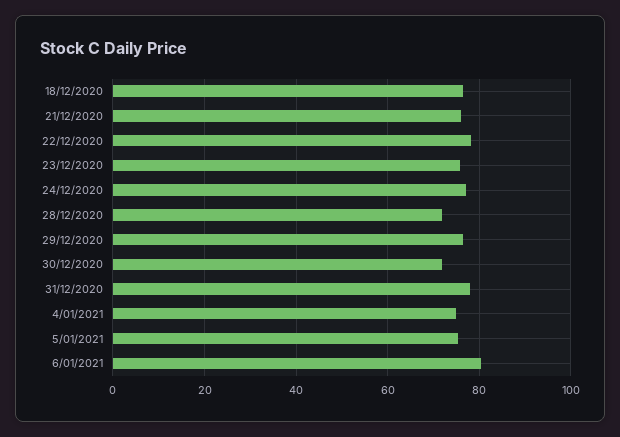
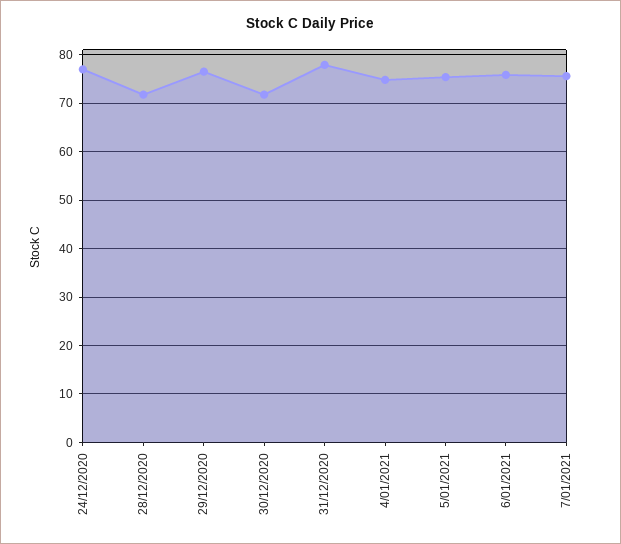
18/12/2020: 76 -> none
21/12/2020: 76 -> none
22/12/2020: 78 -> none
23/12/2020: 76 -> none
6/01/2021: 80 -> 76
7/01/2021: none -> 76

